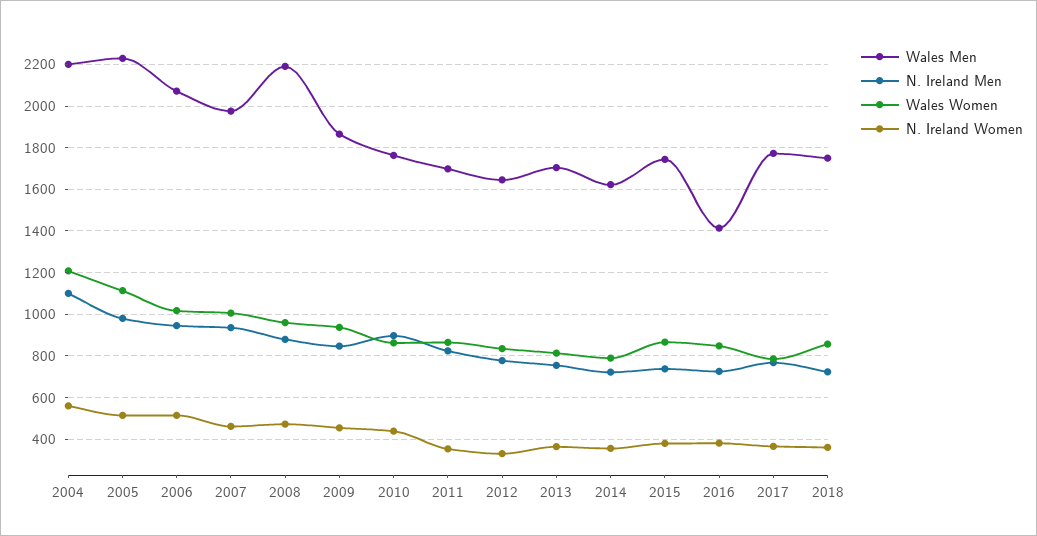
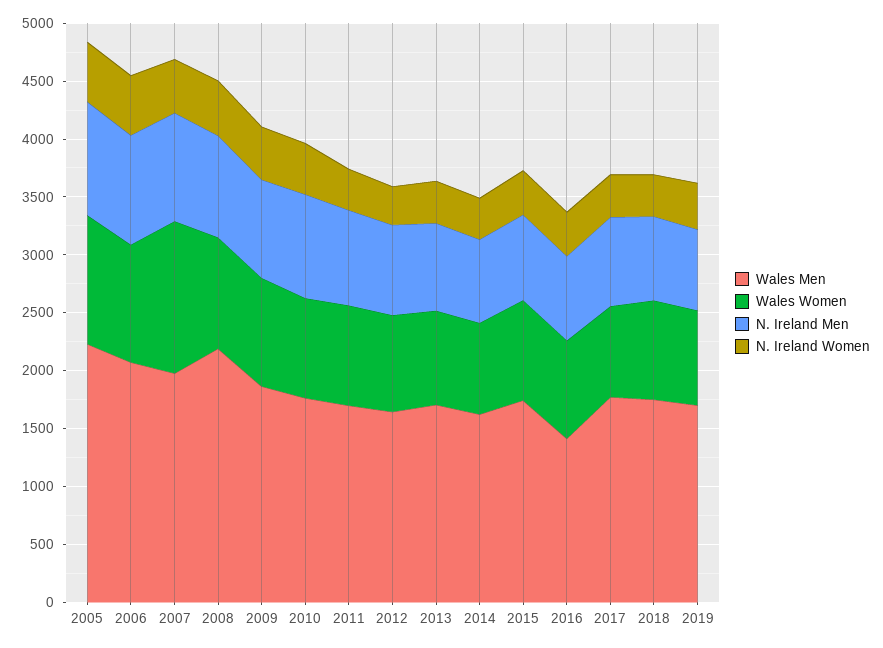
Wales Men, 2004: 2200 -> none
N. Ireland Men, 2004: 1100 -> none
Wales Women, 2004: 1200 -> none
N. Ireland Women, 2004: 550 -> none
Wales Women, 2007: 1000 -> 1300
Wales Men, 2019: none -> 1700
Wales Women, 2019: none -> 800
N. Ireland Men, 2019: none -> 700
N. Ireland Women, 2019: none -> 400

